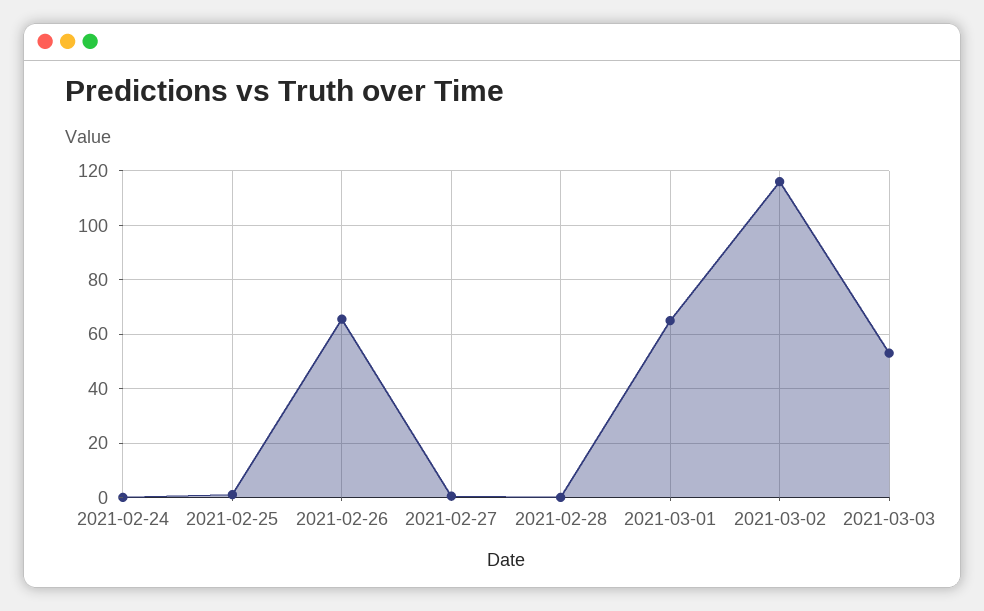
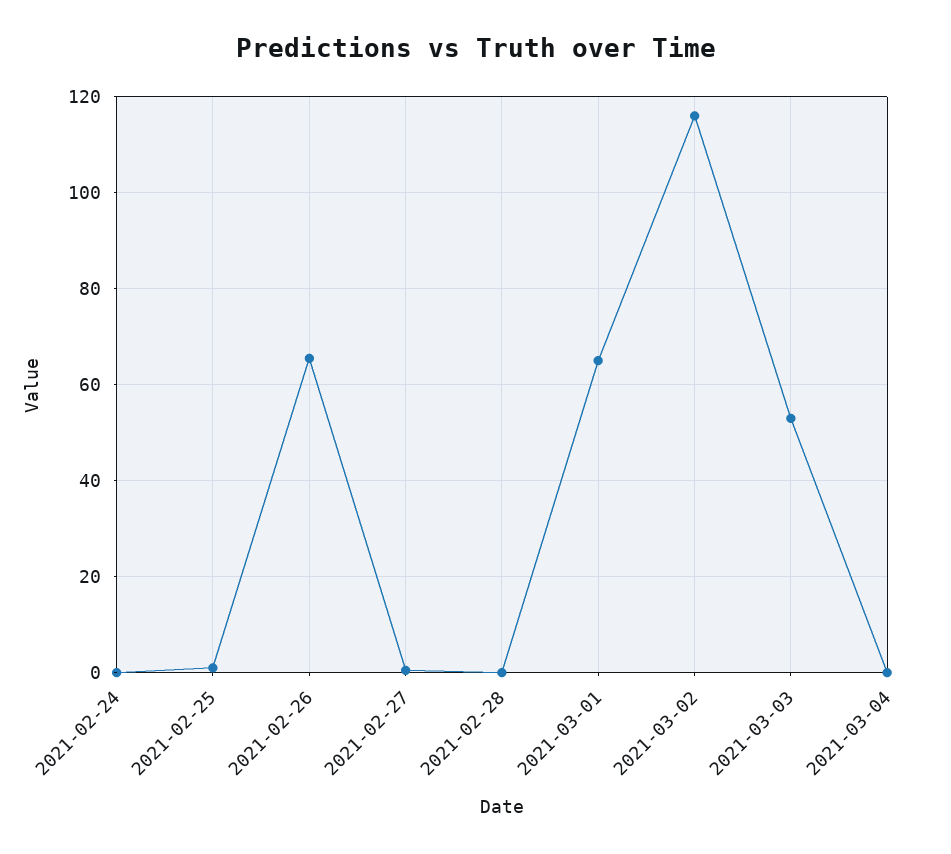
2021-03-04: none -> 0

